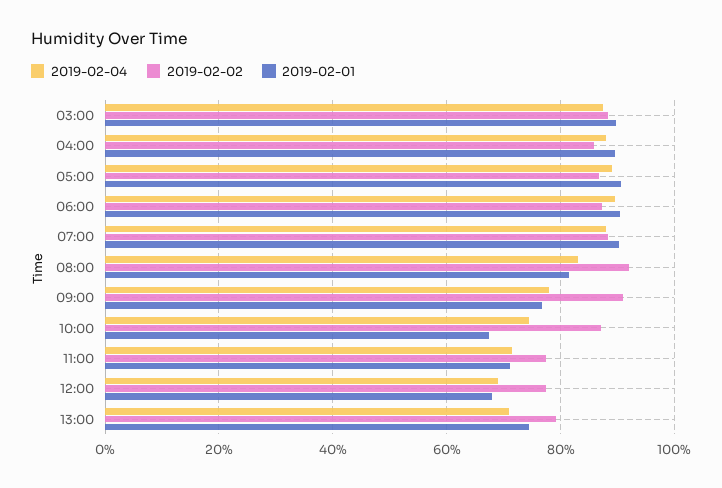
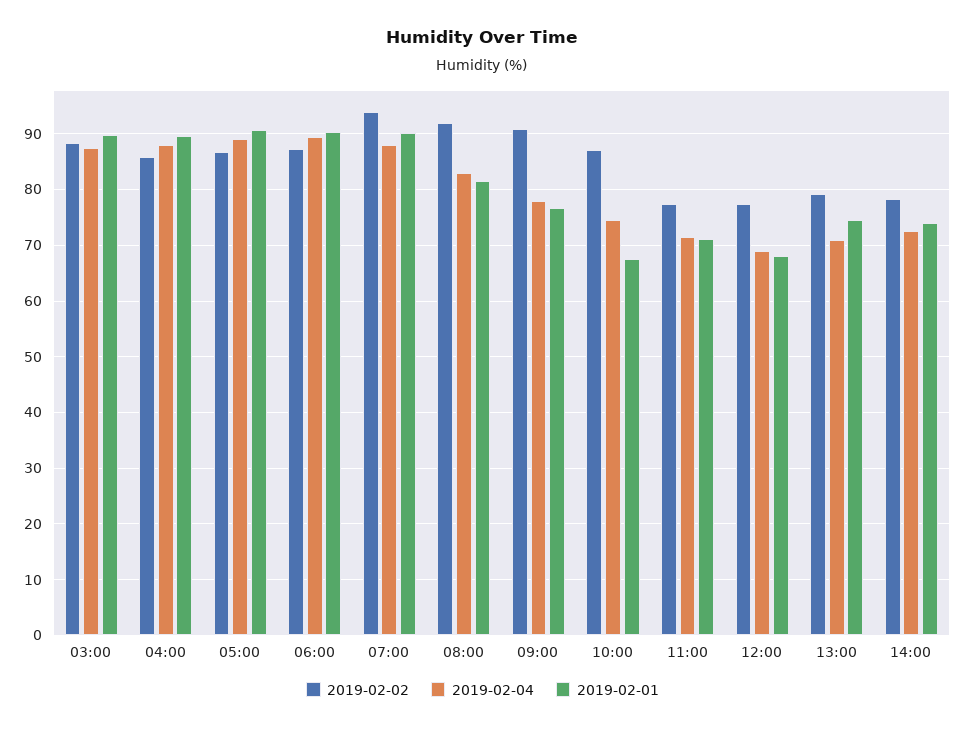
2019-02-02, 07:00: 88 -> 94
2019-02-02, 14:00: none -> 78
2019-02-04, 14:00: none -> 72
2019-02-01, 14:00: none -> 74

